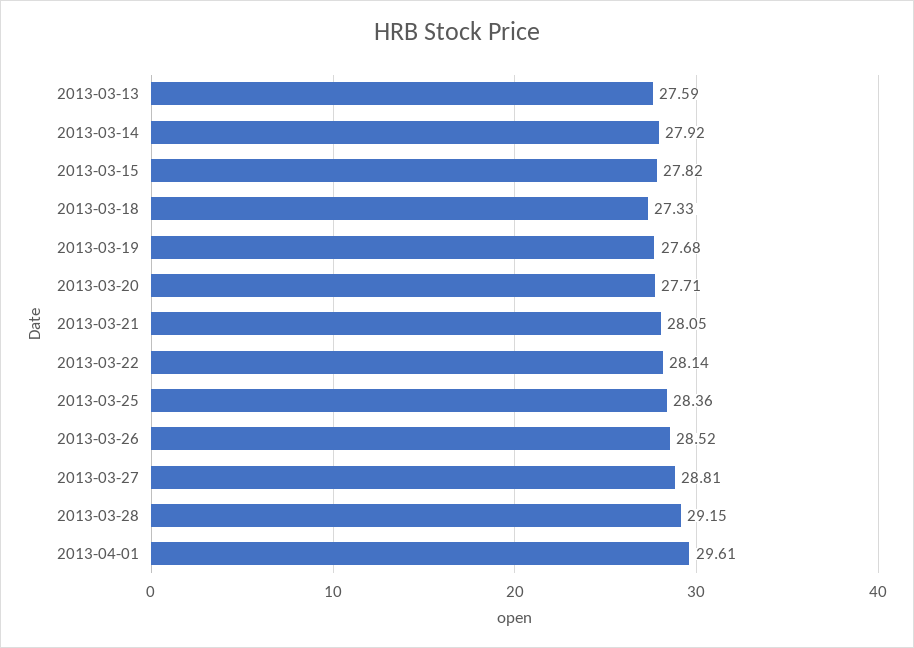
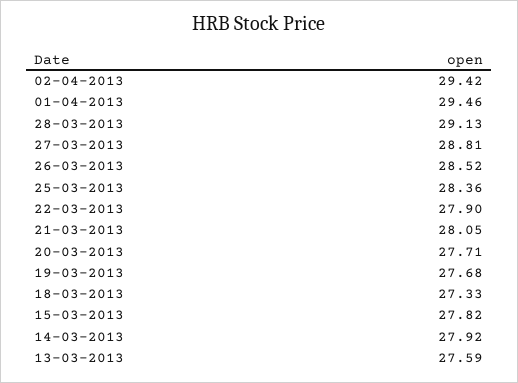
2013-03-22: 28.14 -> 27.9
2013-03-28: 29.15 -> 29.13
2013-04-01: 29.61 -> 29.46
02-04-2013: none -> 29.42

